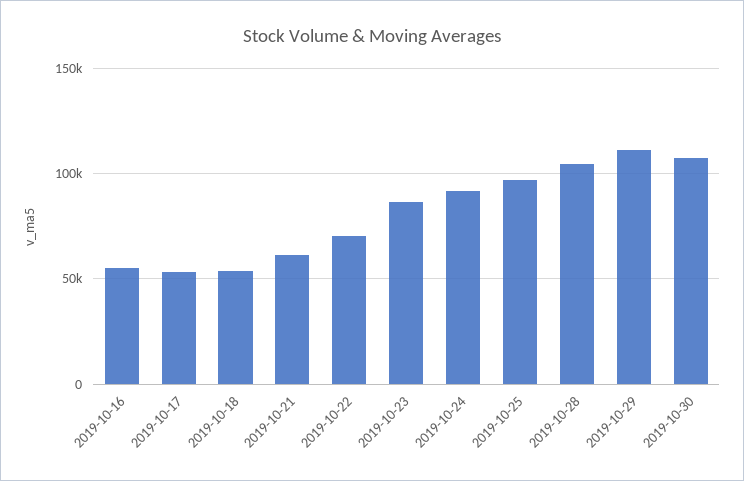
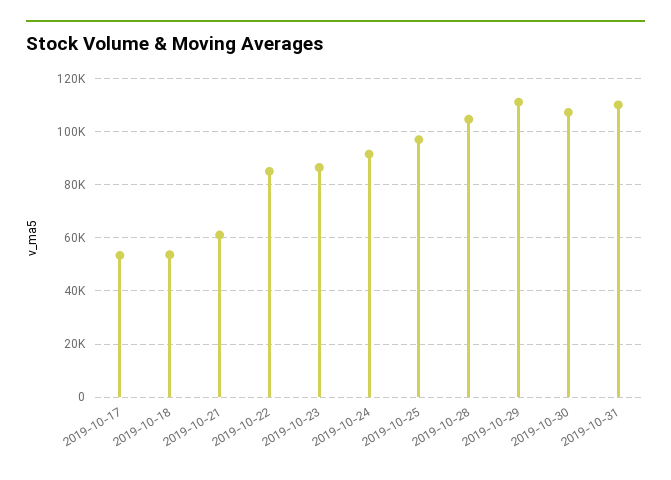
2019-10-16: 55000 -> none
2019-10-22: 70000 -> 85000
2019-10-31: none -> 110000

